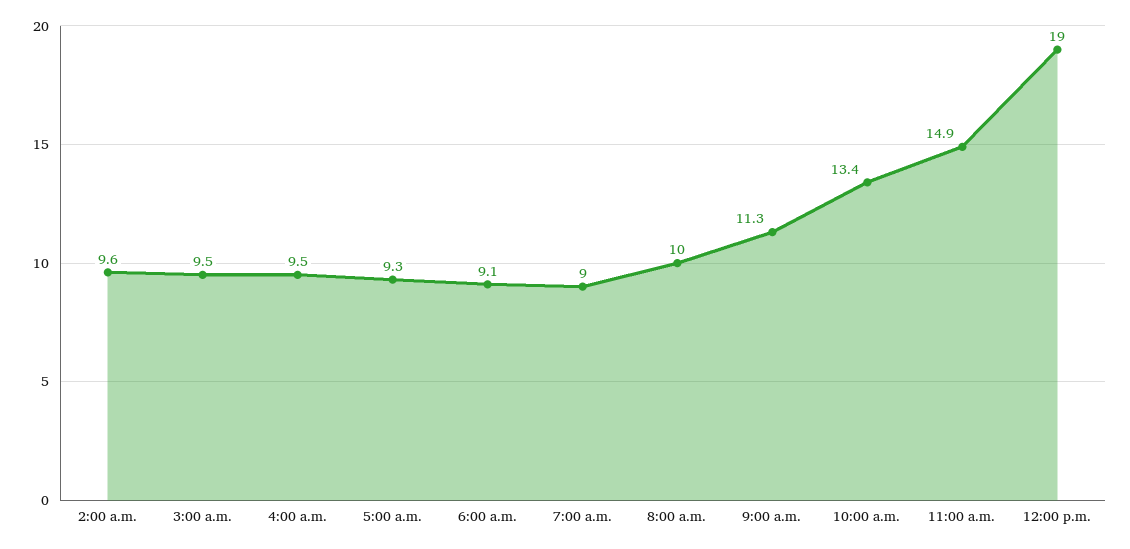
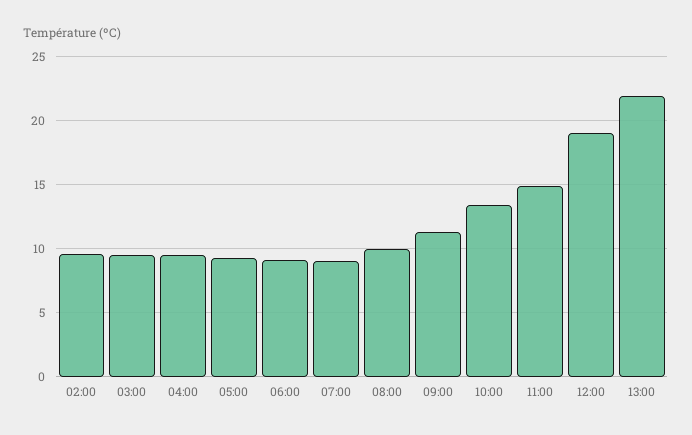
13:00: none -> 22

